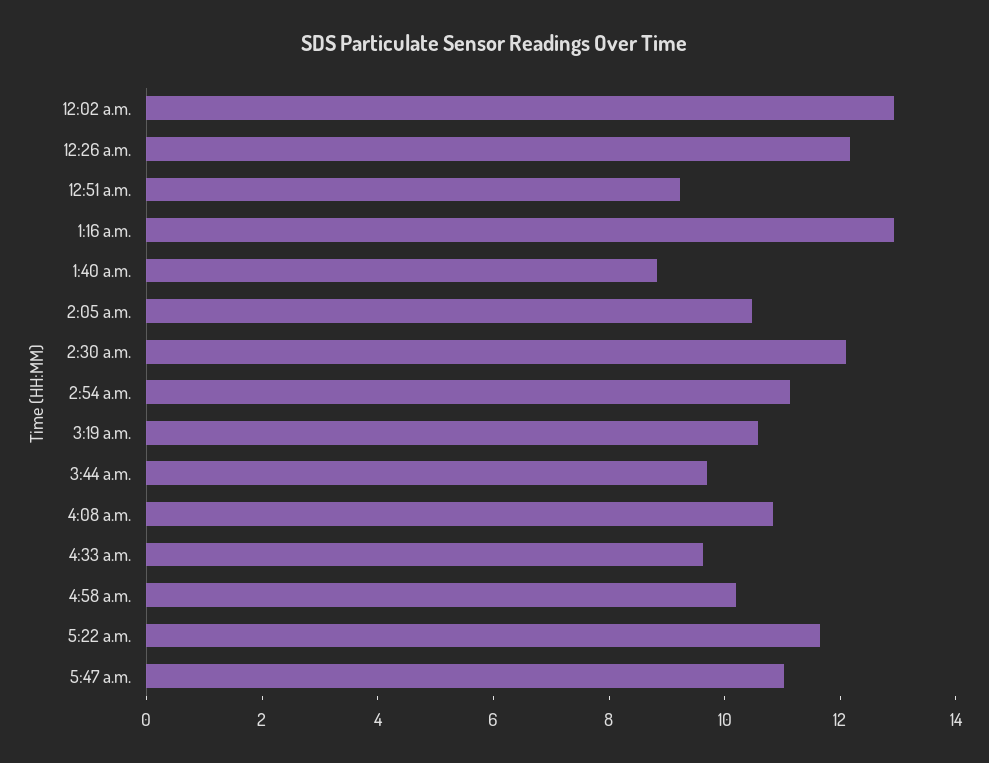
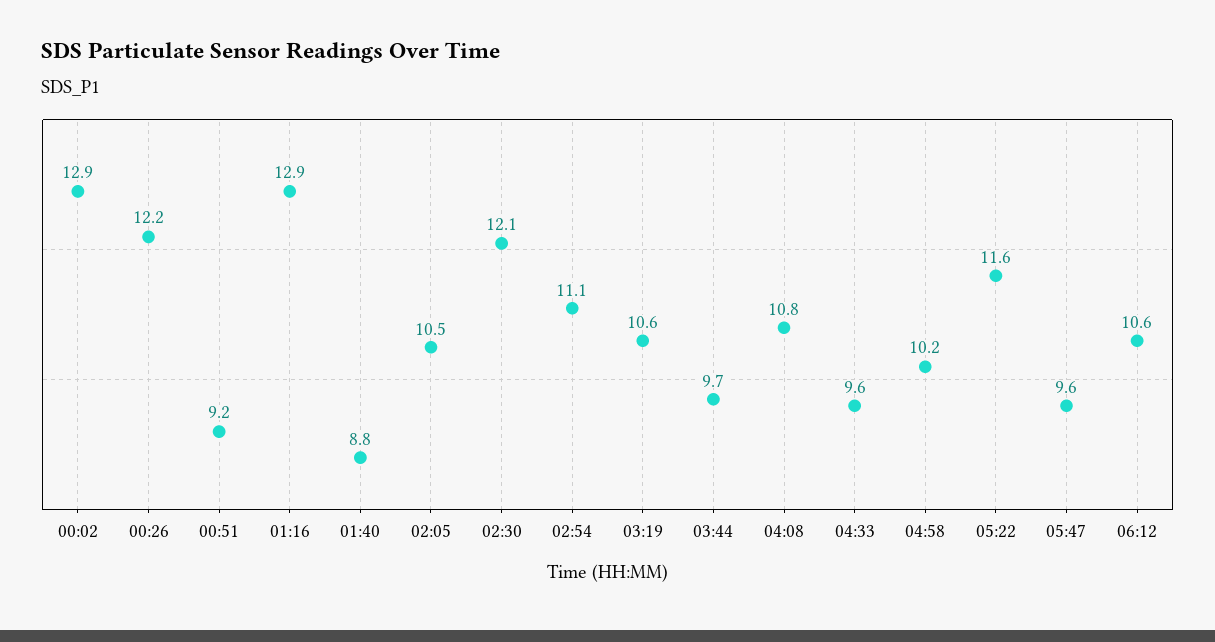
5:47 a.m.: 11 -> 9.6
06:12: none -> 10.6

